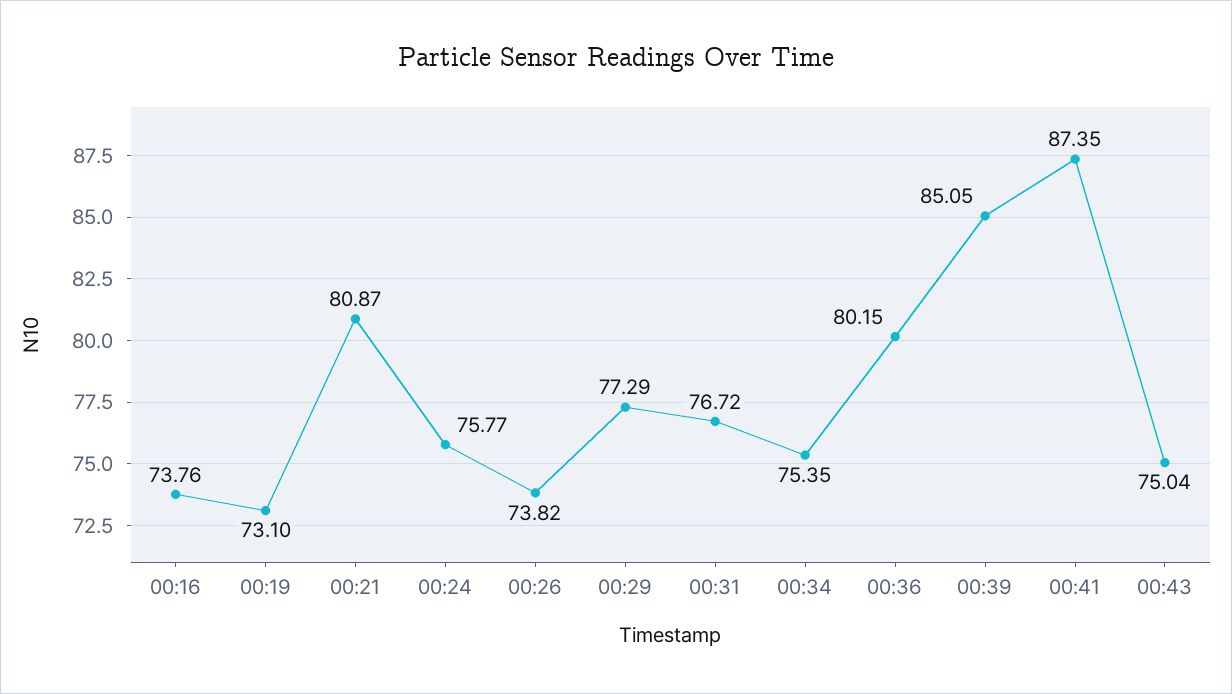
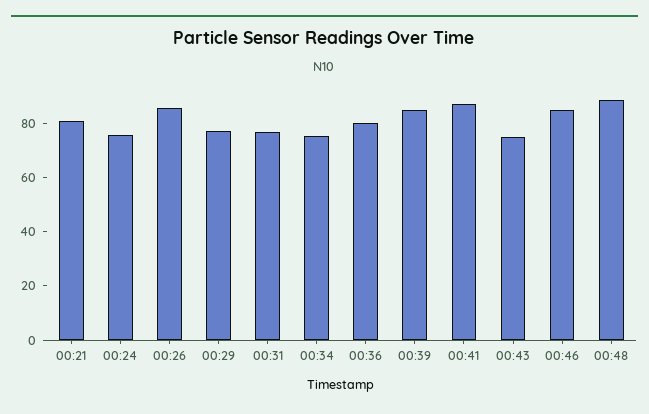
00:16: 73.76 -> none
00:19: 73.1 -> none
00:26: 73.82 -> 85
00:46: none -> 85
00:48: none -> 90

